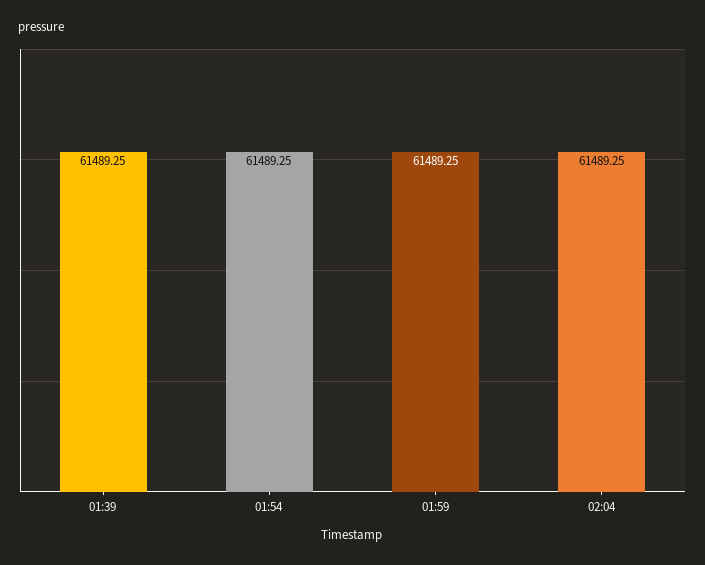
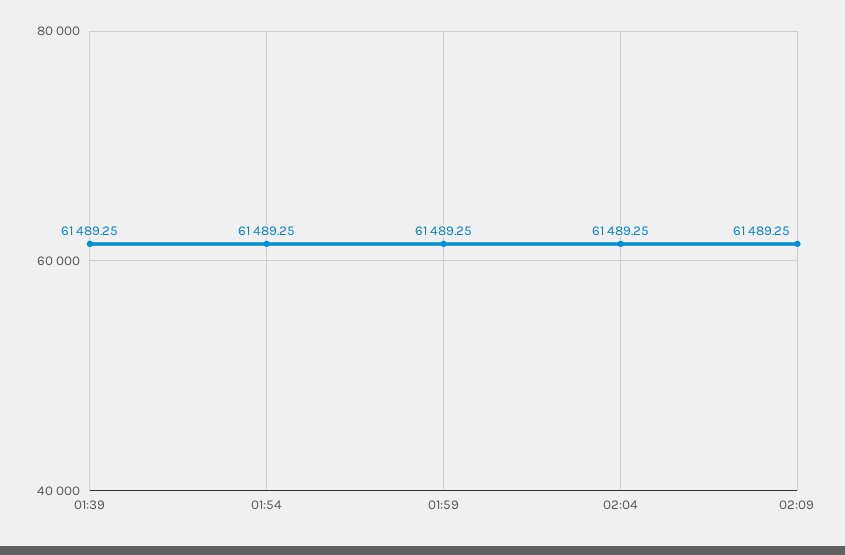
02:09: none -> 61489.25

